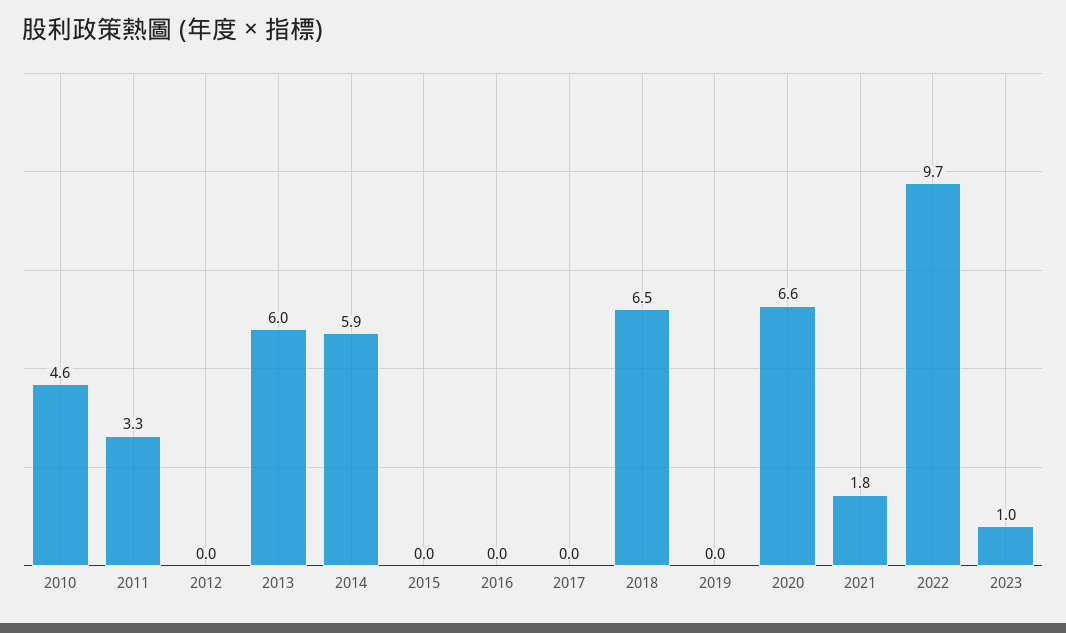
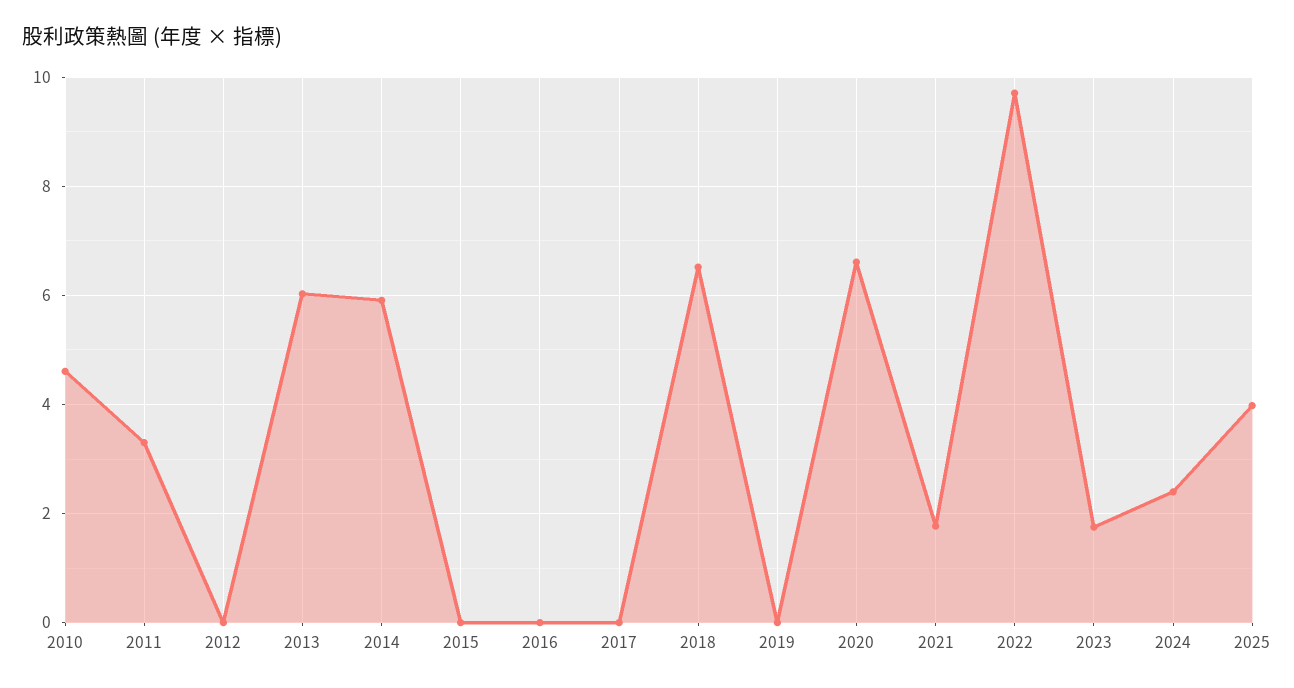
2023: 1 -> 1.8
2024: none -> 2.4
2025: none -> 4

